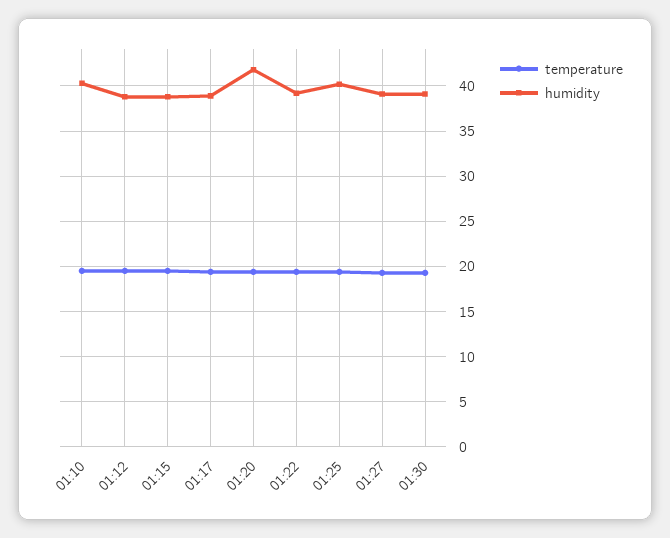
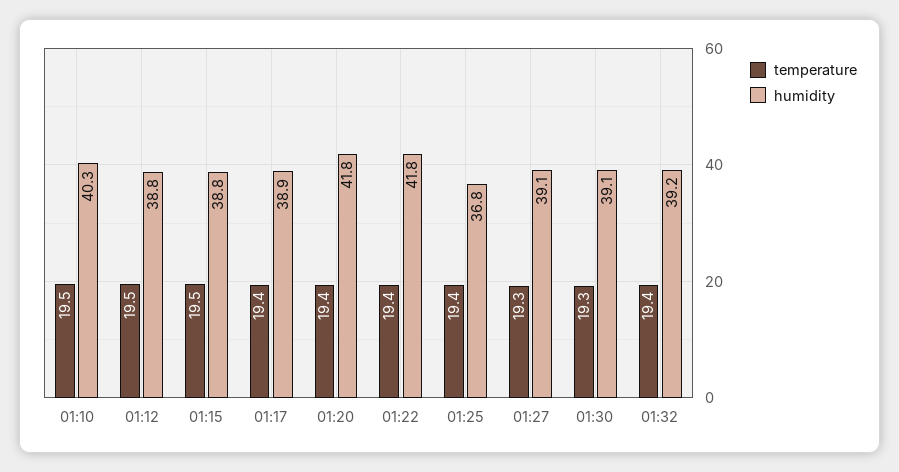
humidity, 01:22: 39 -> 41.8
humidity, 01:25: 40 -> 36.8
temperature, 01:32: none -> 19.4
humidity, 01:32: none -> 39.2

